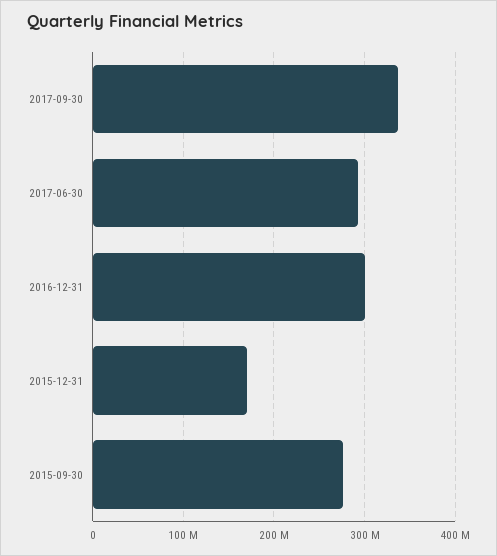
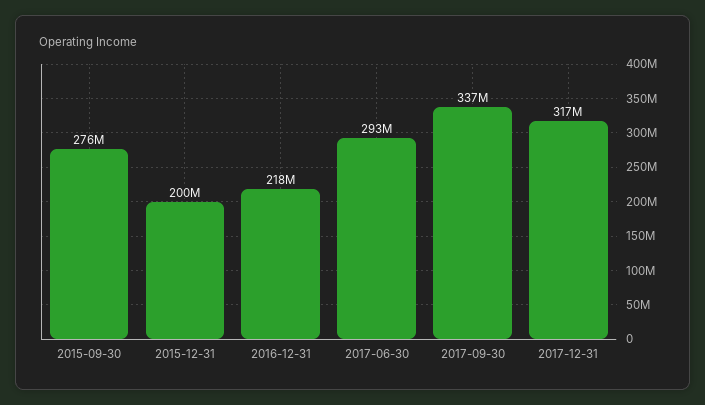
2016-12-31: 300000000 -> 218000000
2015-12-31: 170000000 -> 200000000
2017-12-31: none -> 317000000

